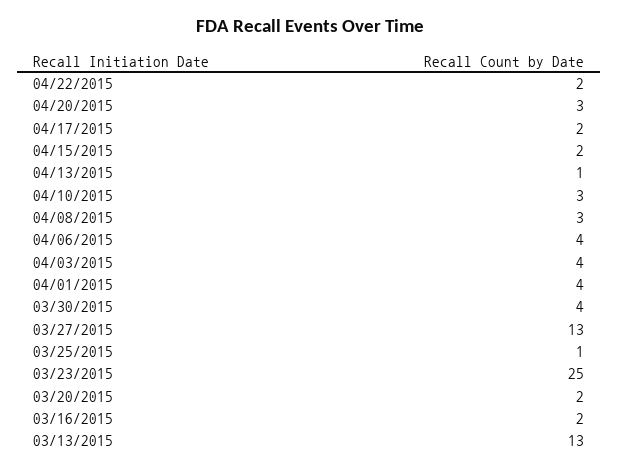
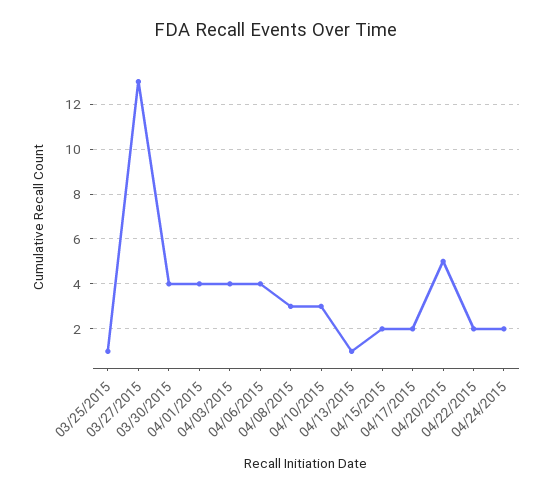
04/20/2015: 3 -> 5
03/23/2015: 25 -> none
03/20/2015: 2 -> none
03/16/2015: 2 -> none
03/13/2015: 13 -> none
04/24/2015: none -> 2

